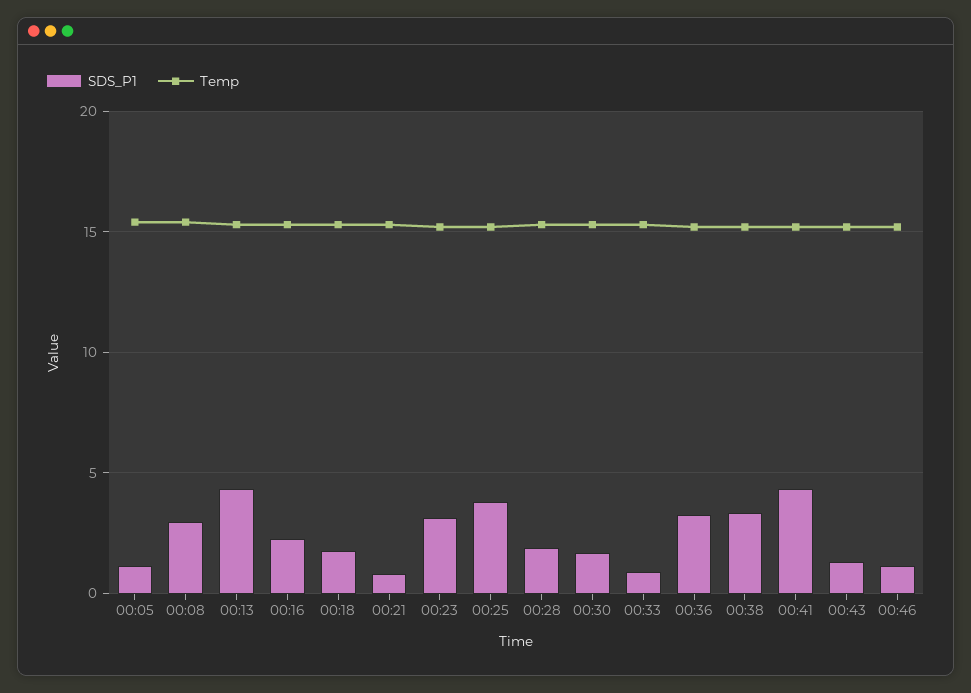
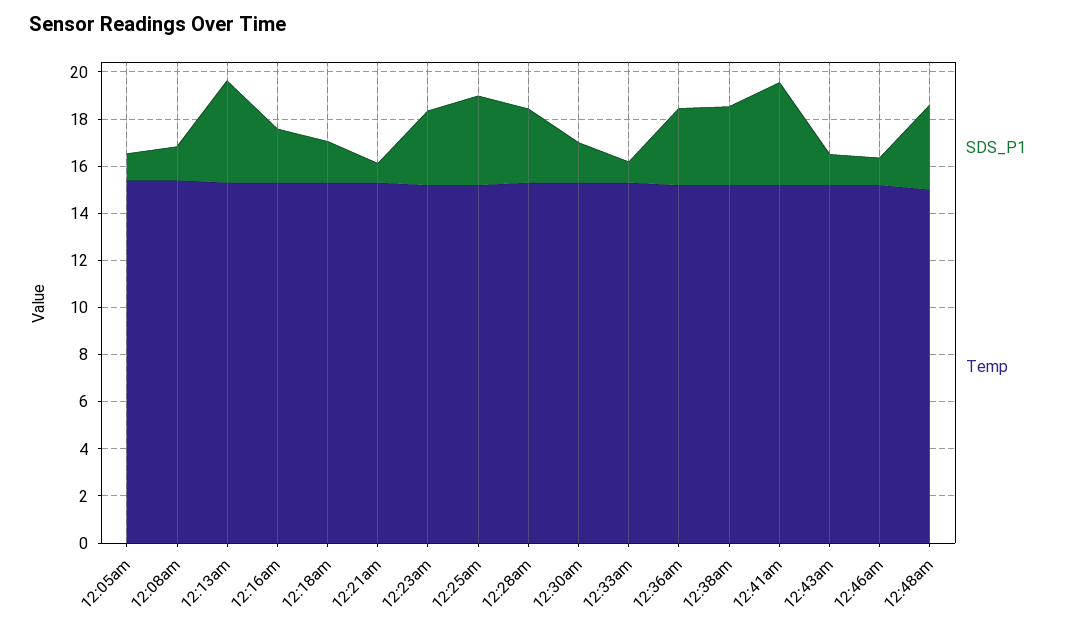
SDS_P1, 00:08: 3 -> 1.5
SDS_P1, 00:28: 2 -> 3
SDS_P1, 12:48am: none -> 3.5
Temp, 12:48am: none -> 15

